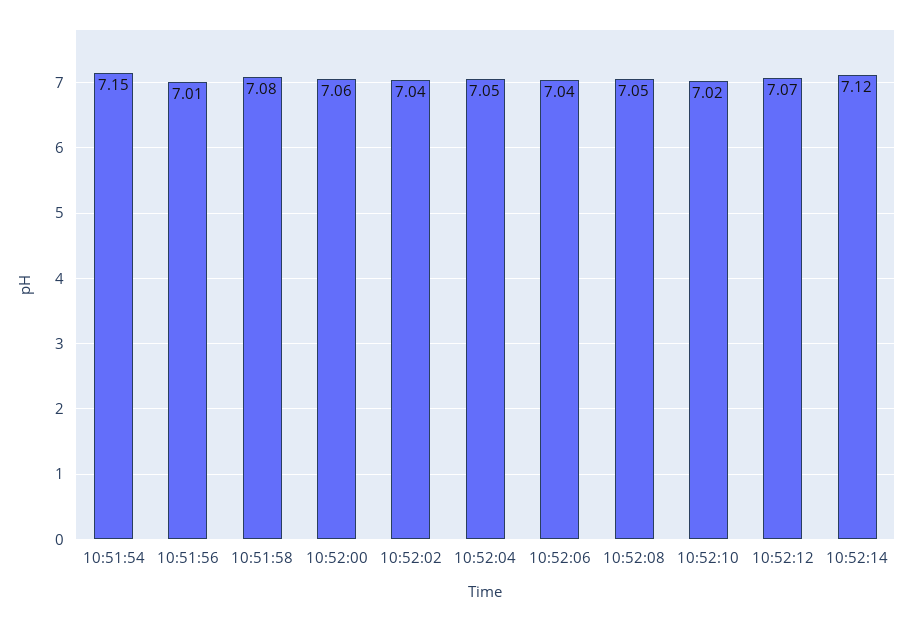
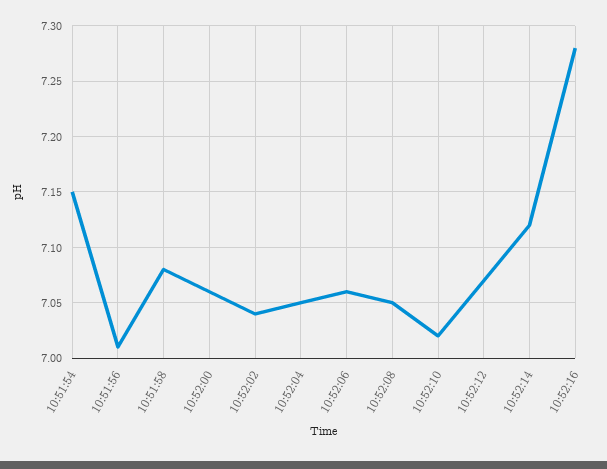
10:52:06: 7.04 -> 7.06
10:52:16: none -> 7.28

